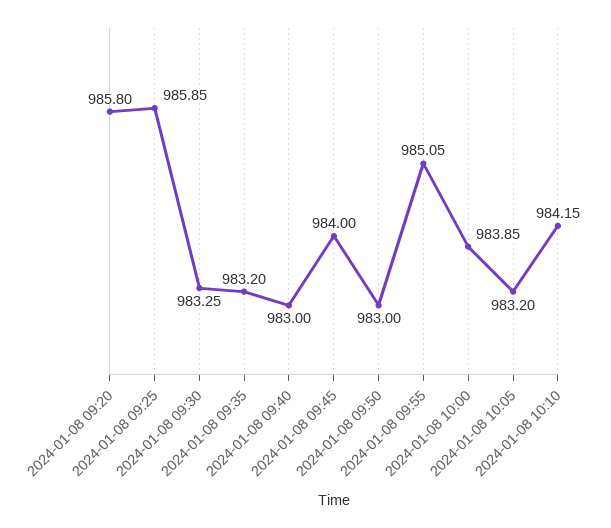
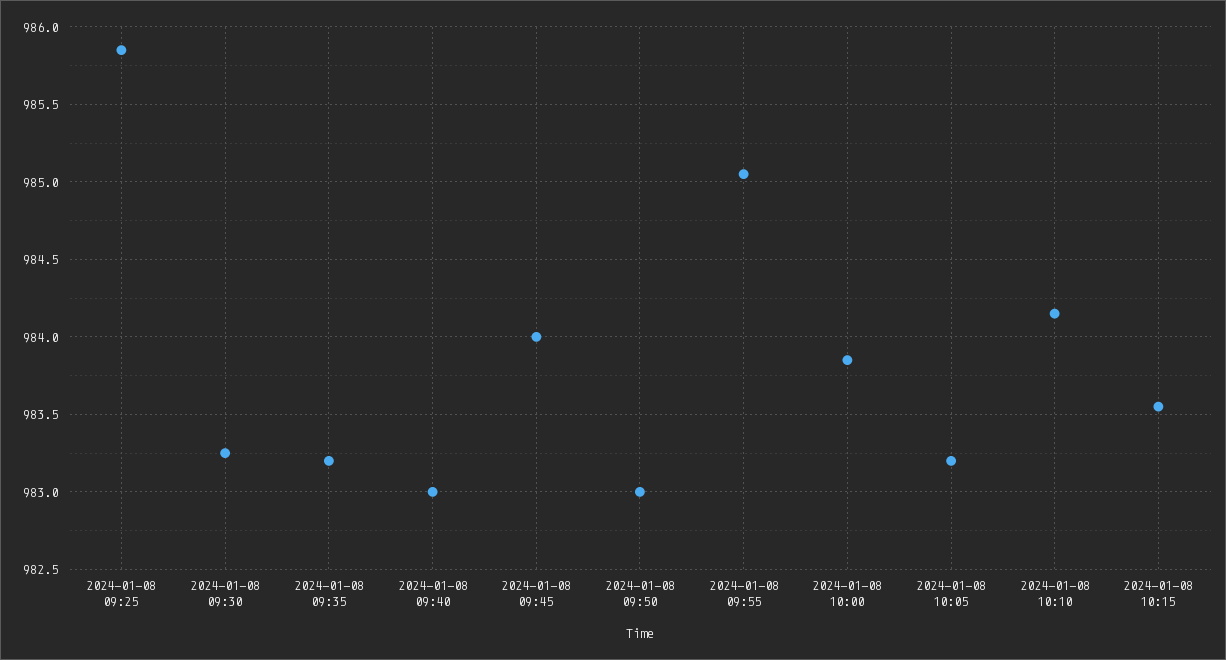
2024-01-08 09:20: 985.8 -> none
2024-01-08 10:15: none -> 983.55

